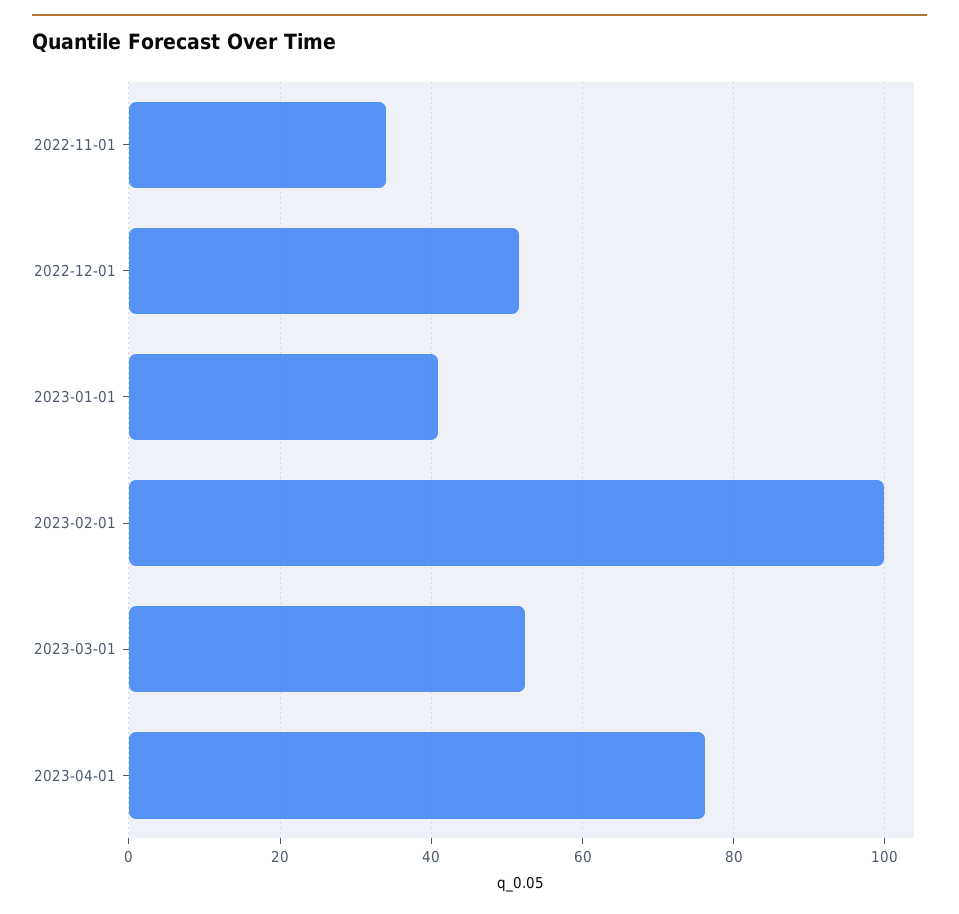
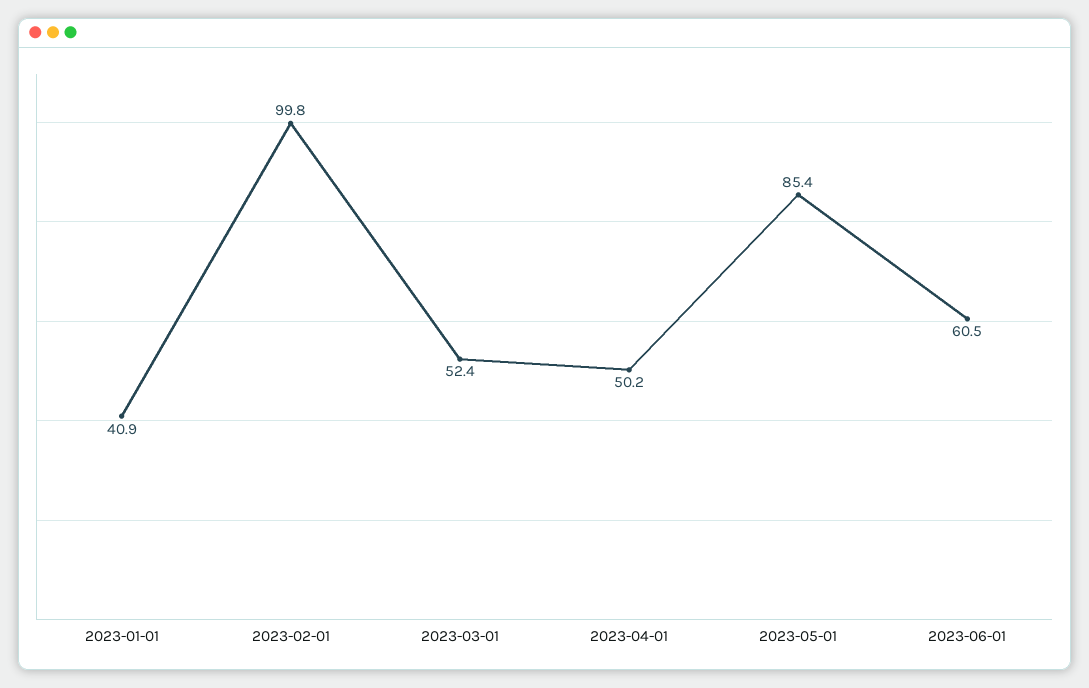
2022-11-01: 34 -> none
2022-12-01: 52 -> none
2023-04-01: 76 -> 50.2
2023-05-01: none -> 85.4
2023-06-01: none -> 60.5

